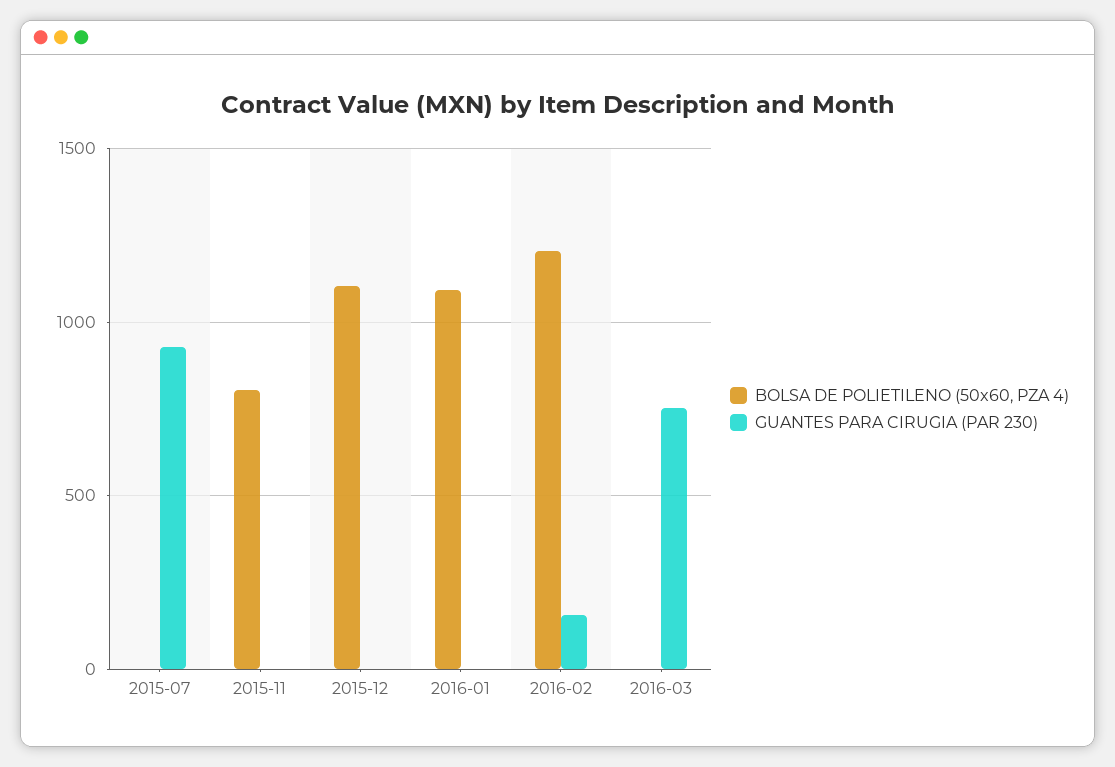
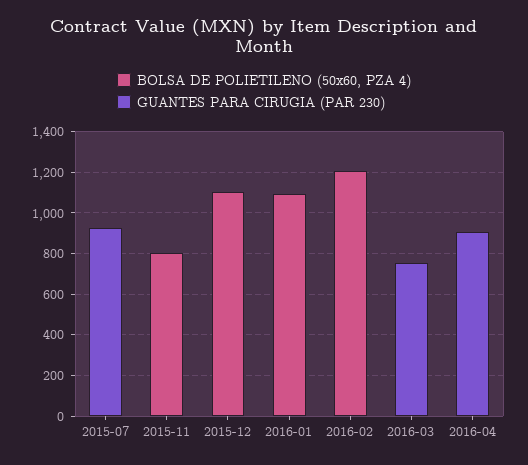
GUANTES PARA CIRUGIA (PAR 230), 2016-02: 150 -> 0
BOLSA DE POLIETILENO (50x60, PZA 4), 2016-04: none -> 0
GUANTES PARA CIRUGIA (PAR 230), 2016-04: none -> 900

